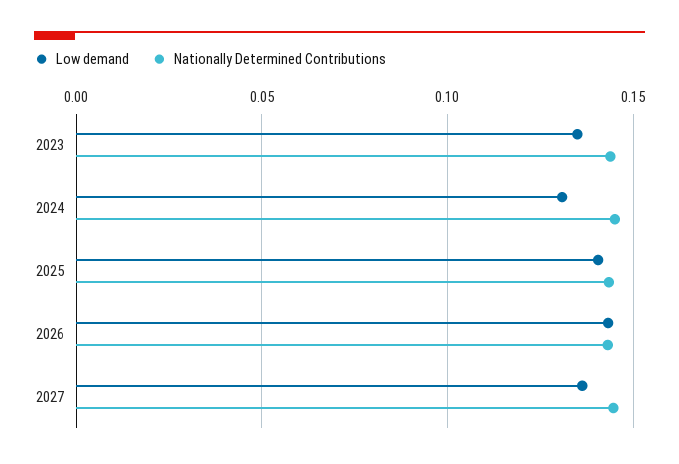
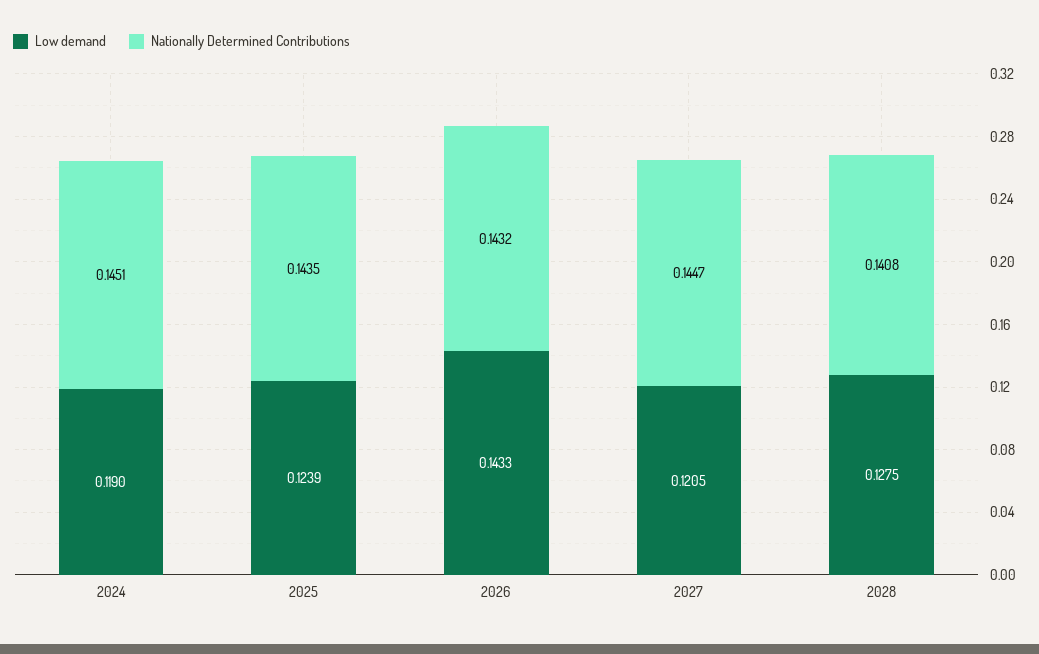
Low demand, 2023: 0.135 -> none
Nationally Determined Contributions, 2023: 0.145 -> none
Low demand, 2024: 0.13 -> 0.119
Low demand, 2025: 0.14 -> 0.1239
Low demand, 2027: 0.135 -> 0.1205
Low demand, 2028: none -> 0.1275
Nationally Determined Contributions, 2028: none -> 0.1408

